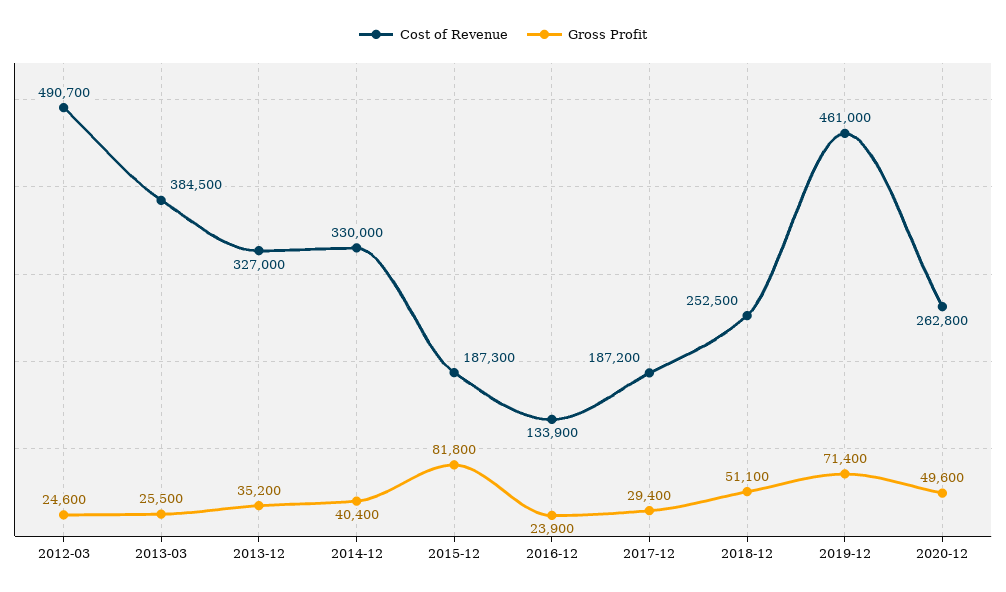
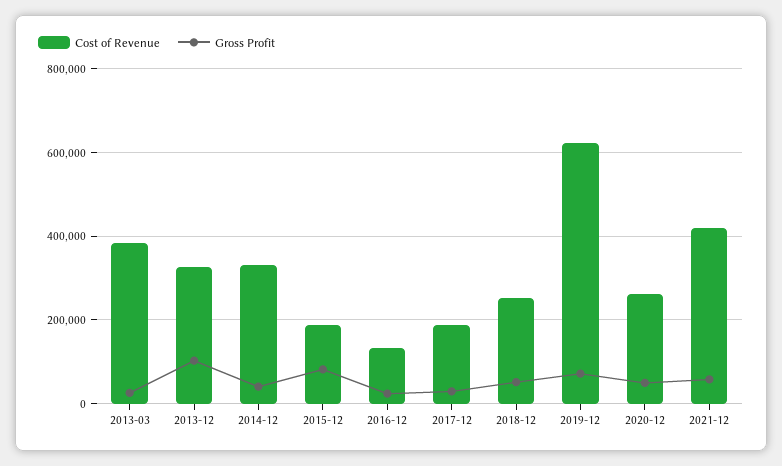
Cost of Revenue, 2012-03: 490700 -> none
Gross Profit, 2012-03: 24600 -> none
Gross Profit, 2013-12: 35200 -> 100000
Cost of Revenue, 2019-12: 461000 -> 620000
Cost of Revenue, 2021-12: none -> 420000
Gross Profit, 2021-12: none -> 60000

